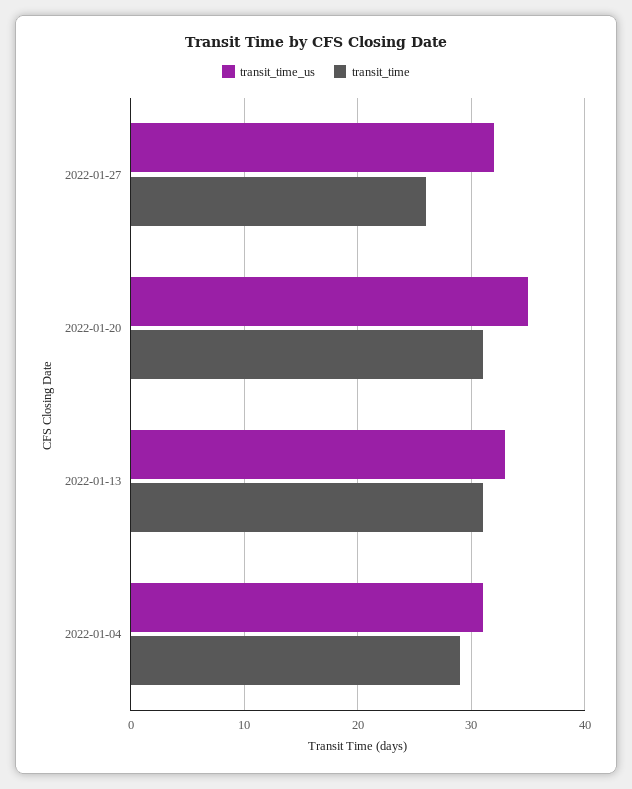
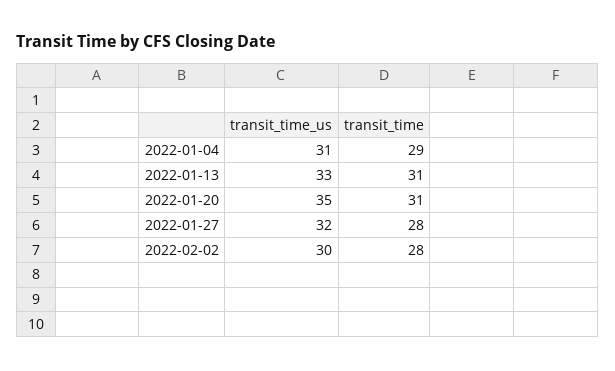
transit_time, 2022-01-27: 26 -> 28
transit_time_us, 2022-02-02: none -> 30
transit_time, 2022-02-02: none -> 28

